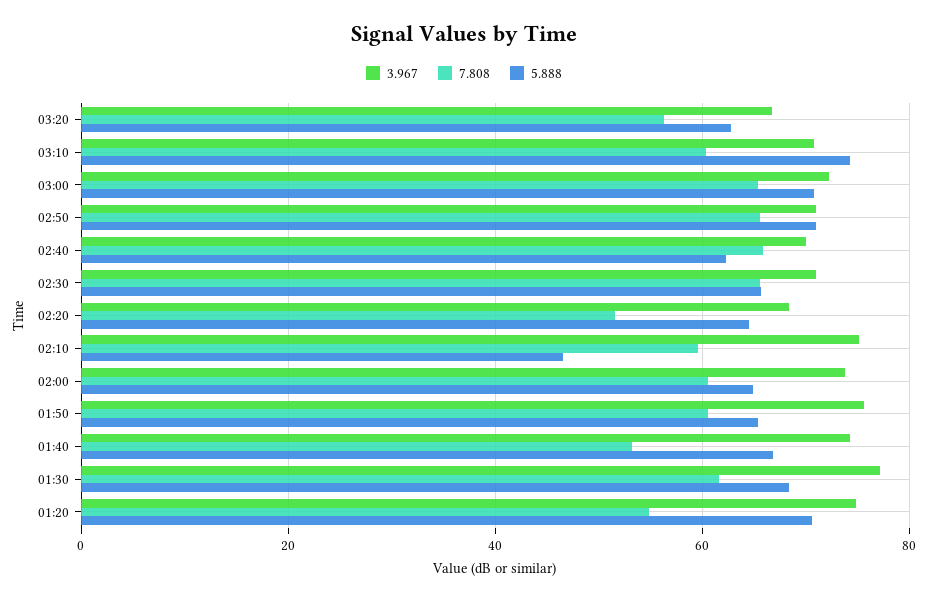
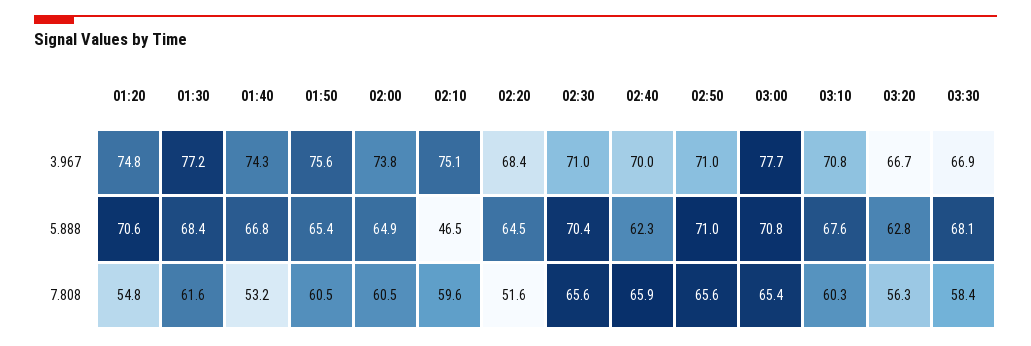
5.888, 03:10: 74 -> 67.6
3.967, 03:00: 72 -> 77.7
5.888, 02:30: 66 -> 70.4
3.967, 03:30: none -> 66.9
5.888, 03:30: none -> 68.1
7.808, 03:30: none -> 58.4

